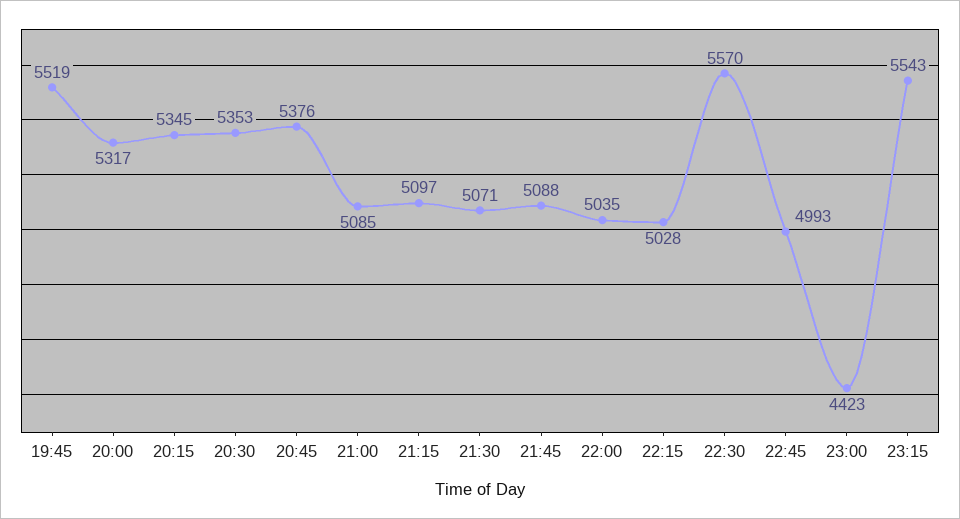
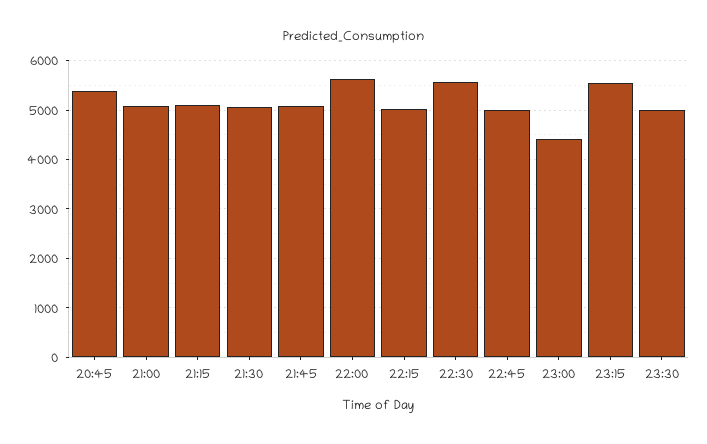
19:45: 5519 -> none
20:00: 5317 -> none
20:15: 5345 -> none
20:30: 5353 -> none
22:00: 5035 -> 5600
23:30: none -> 5000

